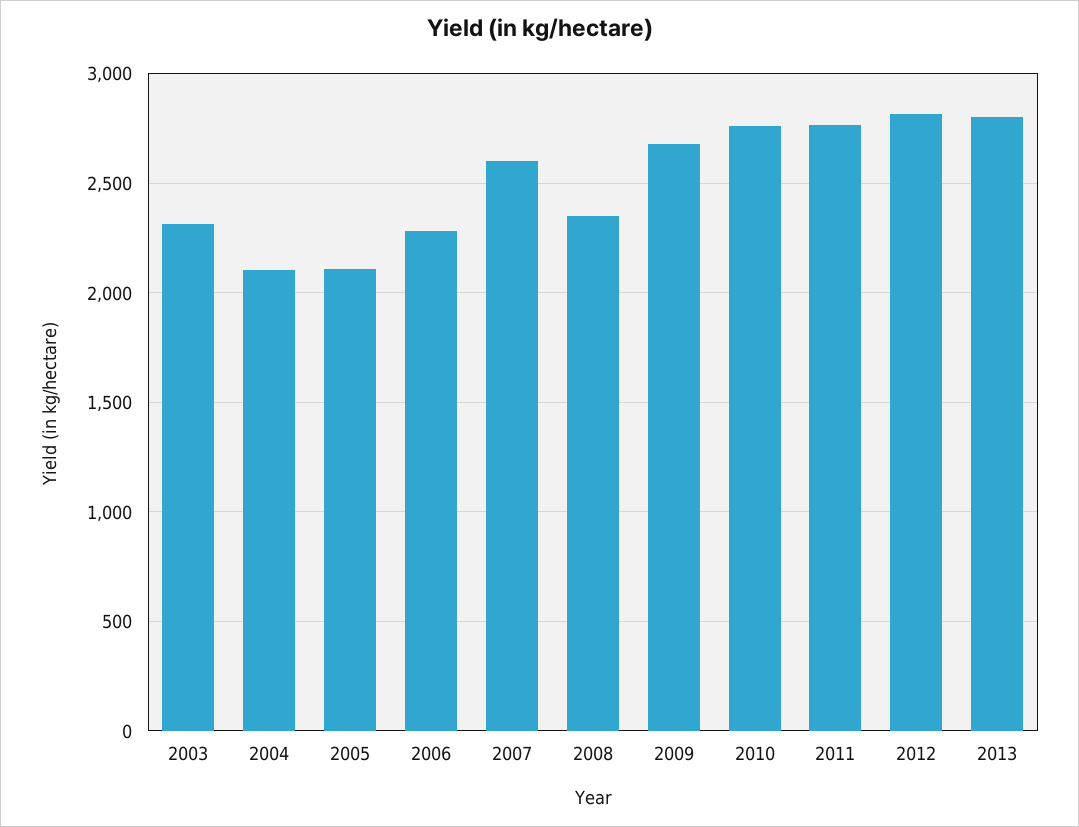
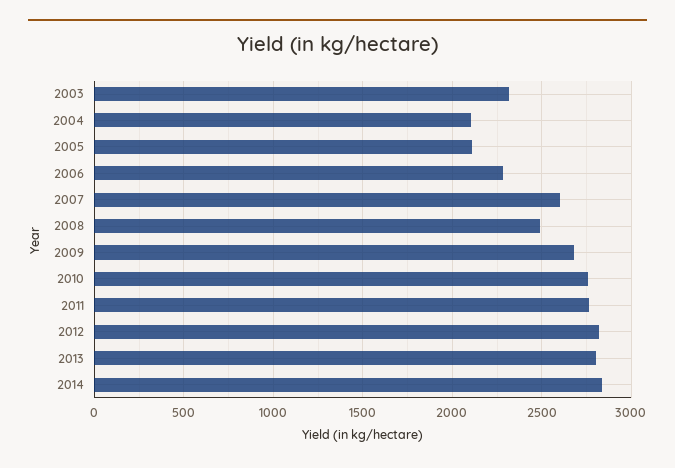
2008: 2350 -> 2500
2014: none -> 2850

